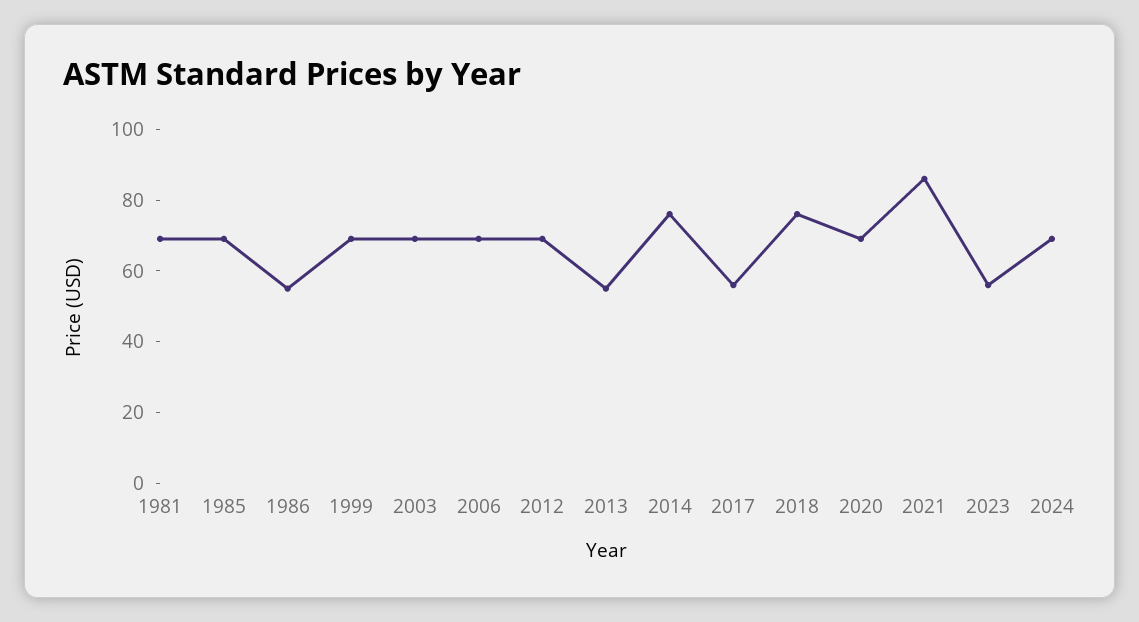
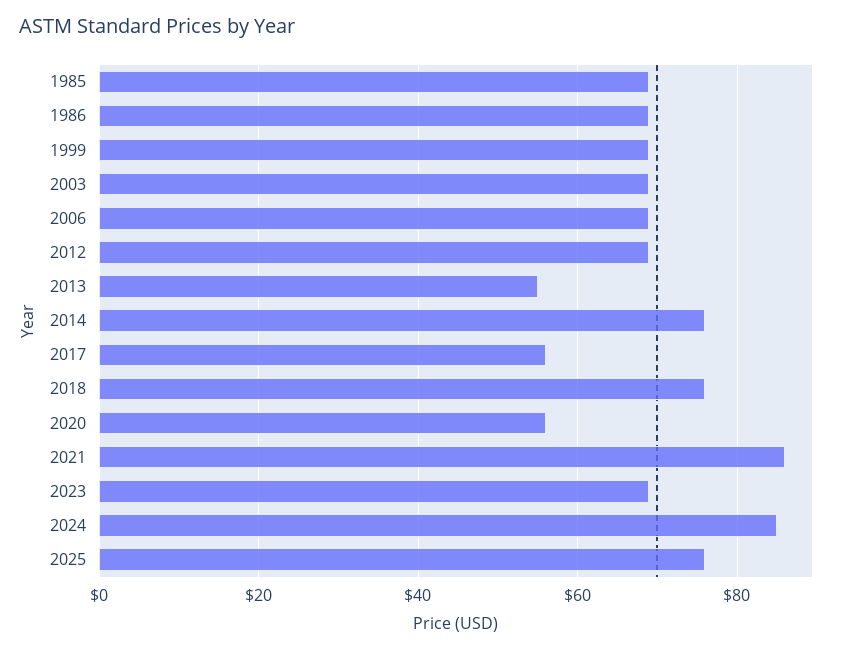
1981: 70 -> none
1986: 55 -> 70
2020: 70 -> 55
2023: 55 -> 70
2024: 70 -> 85
2025: none -> 75

